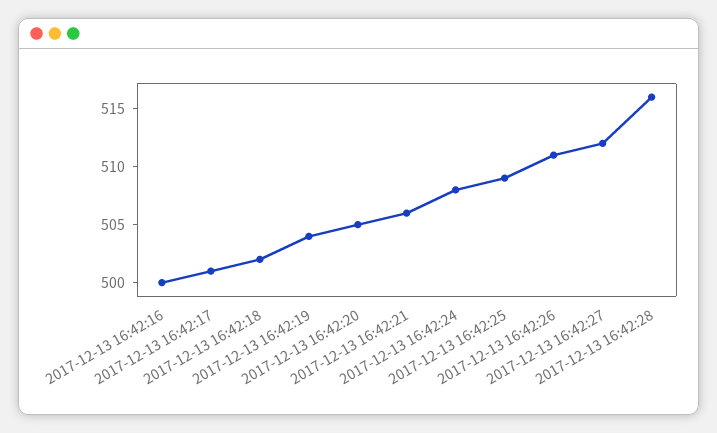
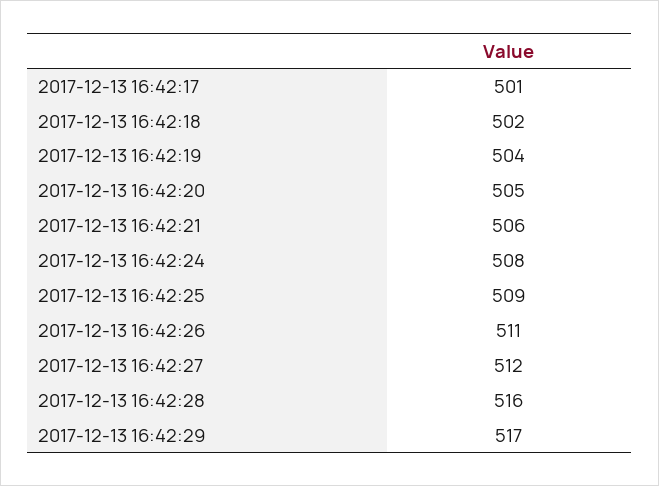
2017-12-13 16:42:16: 500 -> none
2017-12-13 16:42:29: none -> 517

